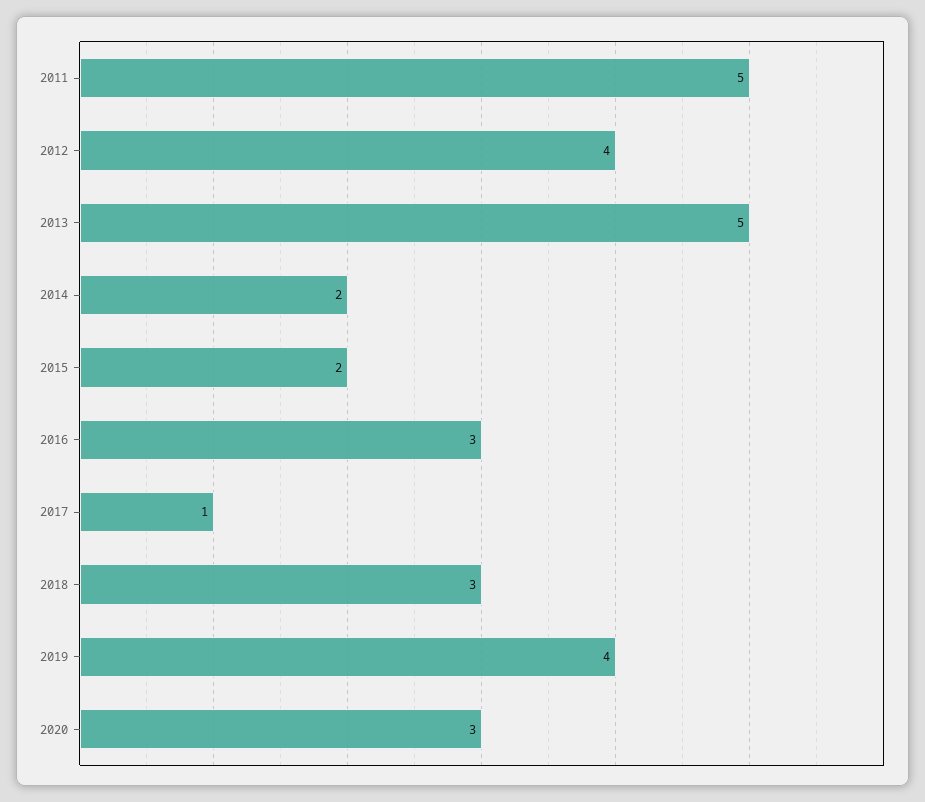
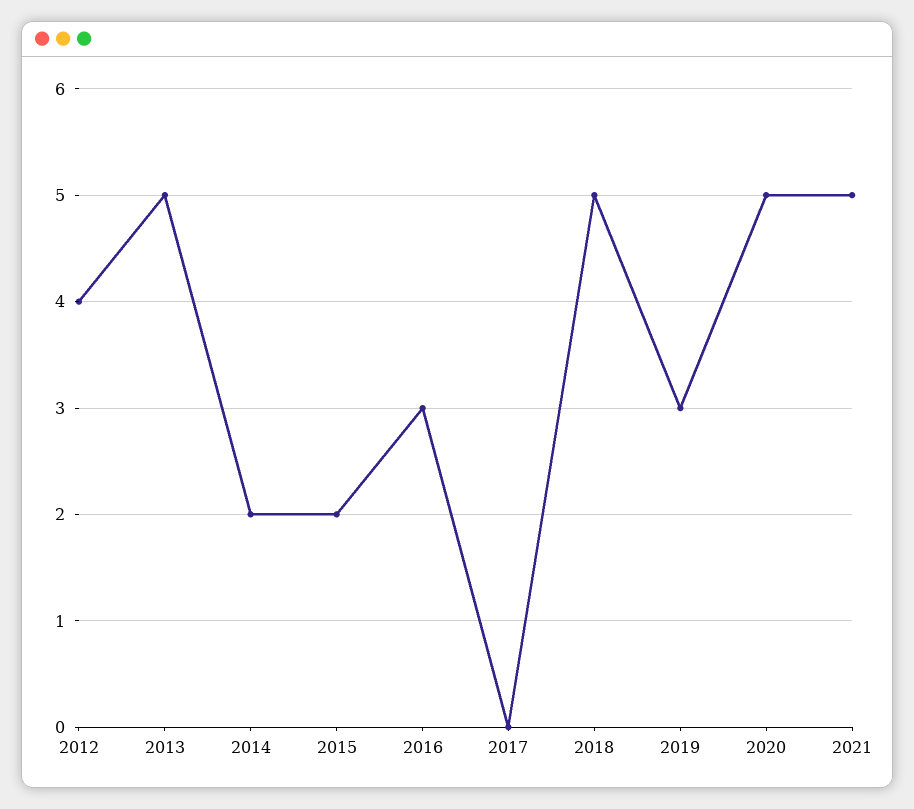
2011: 5 -> none
2017: 1 -> 0
2018: 3 -> 5
2019: 4 -> 3
2020: 3 -> 5
2021: none -> 5

